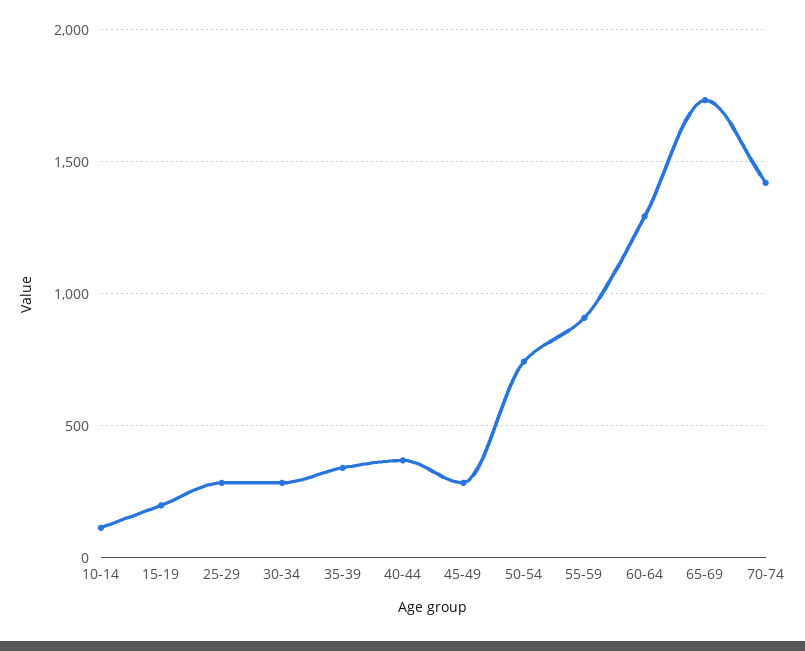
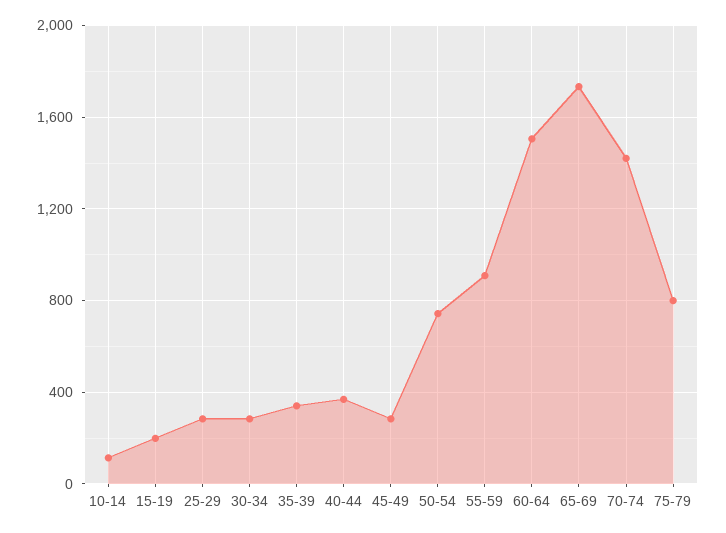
60-64: 1300 -> 1500
75-79: none -> 800

